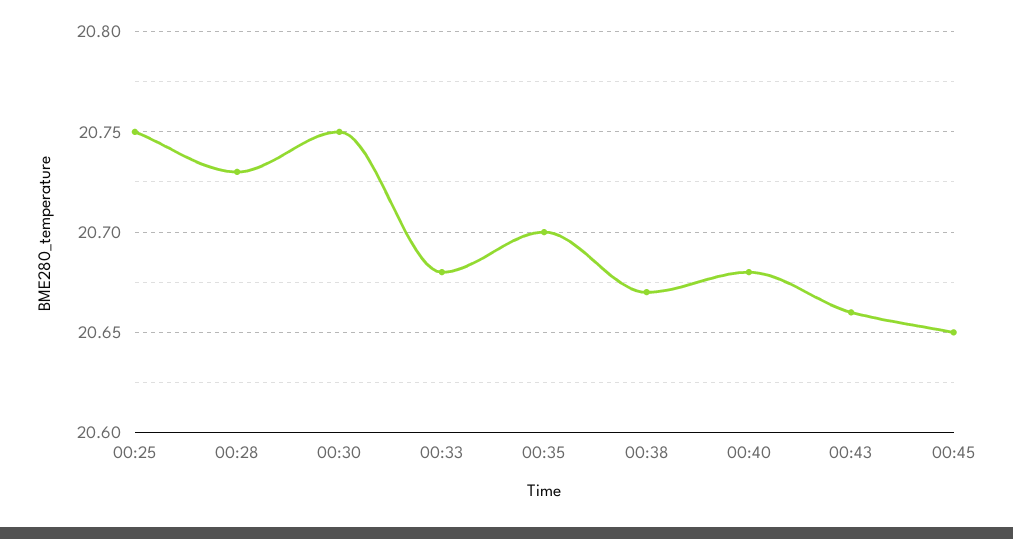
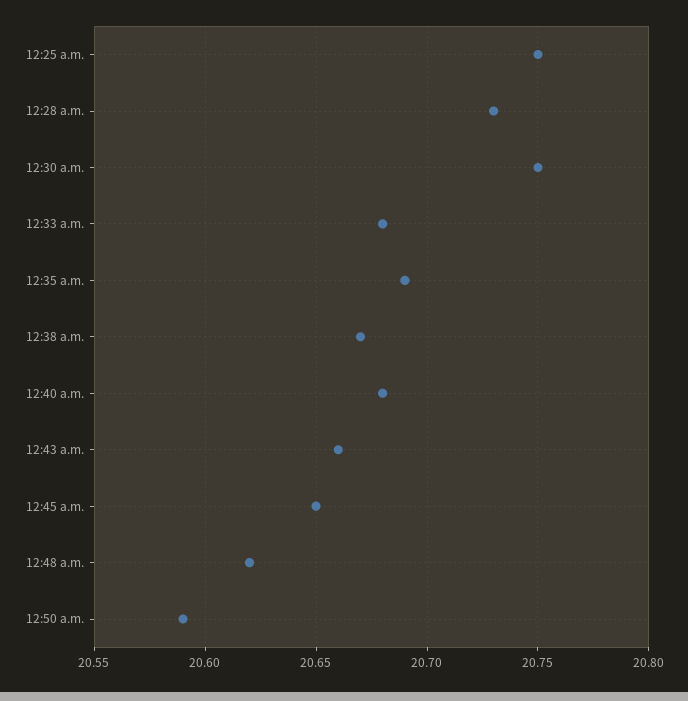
00:35: 20.7 -> 20.69
12:48 a.m.: none -> 20.62
12:50 a.m.: none -> 20.59

